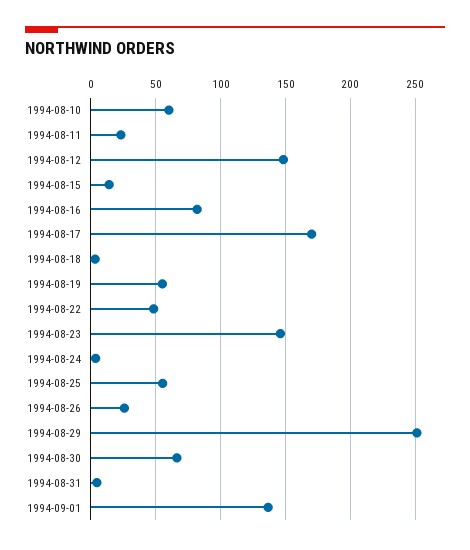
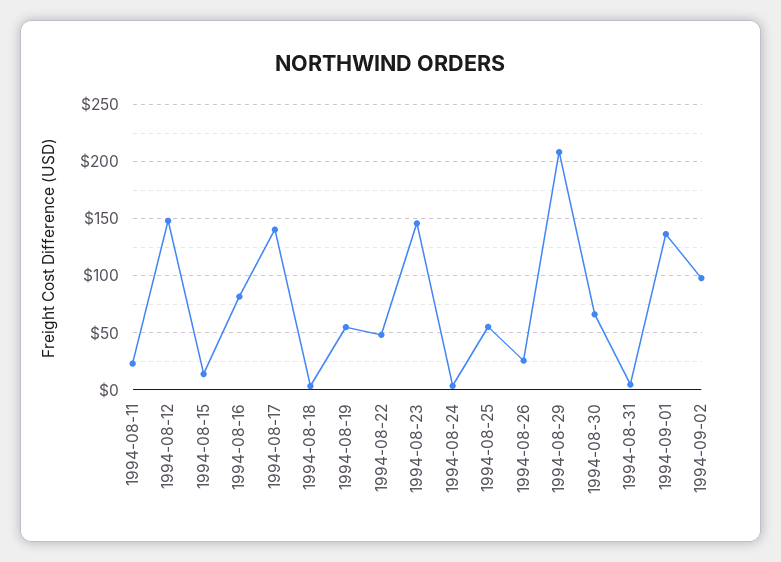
1994-08-10: 60 -> none
1994-08-17: 170 -> 140
1994-08-29: 250 -> 210
1994-09-02: none -> 100

